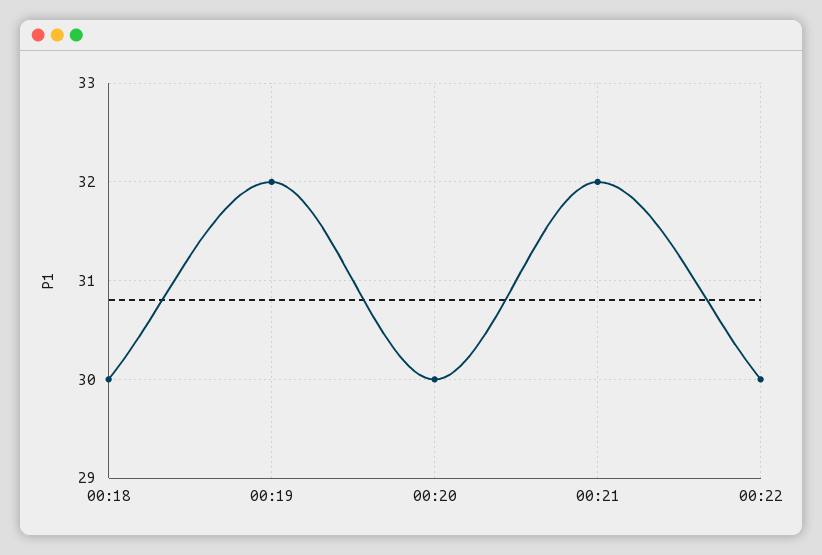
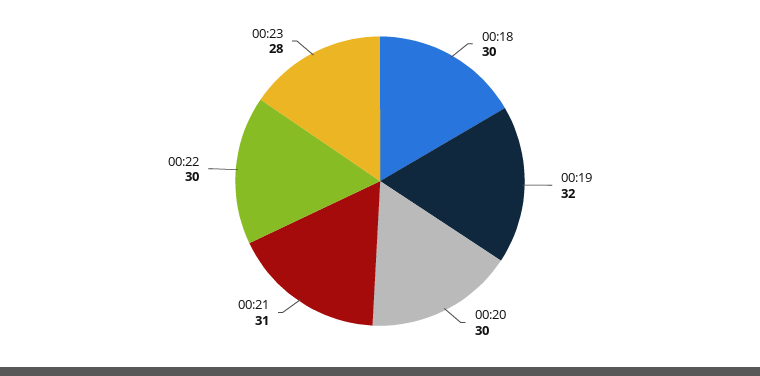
00:21: 32 -> 31
00:23: none -> 28

